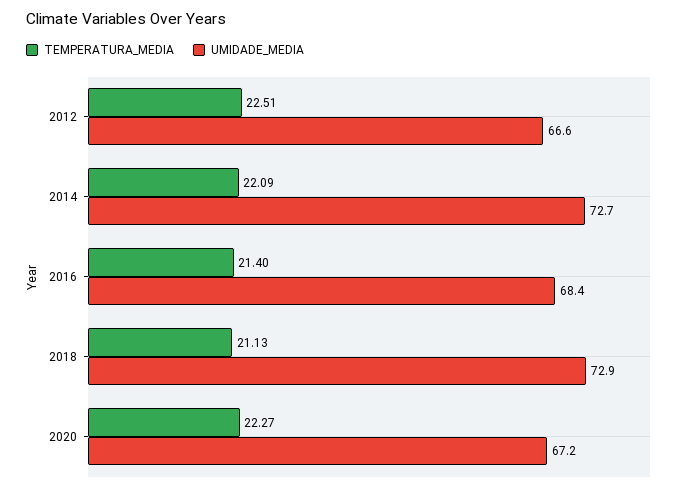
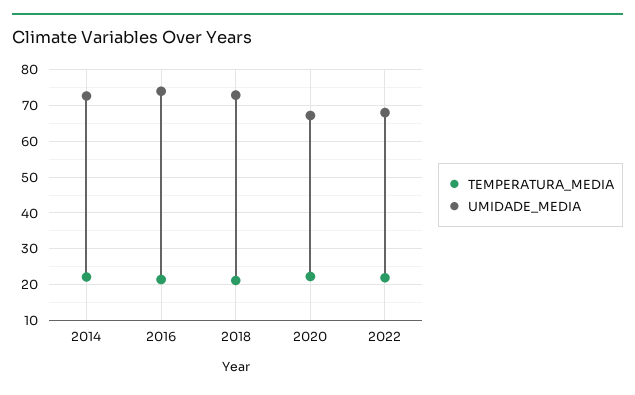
TEMPERATURA_MEDIA, 2012: 22.51 -> none
UMIDADE_MEDIA, 2012: 66.6 -> none
UMIDADE_MEDIA, 2016: 68.4 -> 74
TEMPERATURA_MEDIA, 2022: none -> 22
UMIDADE_MEDIA, 2022: none -> 68

